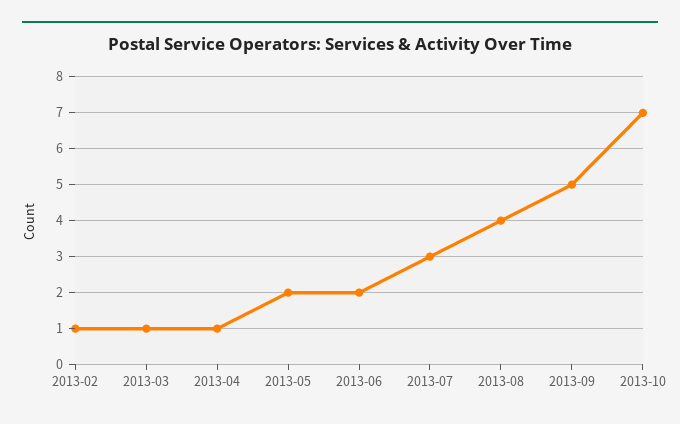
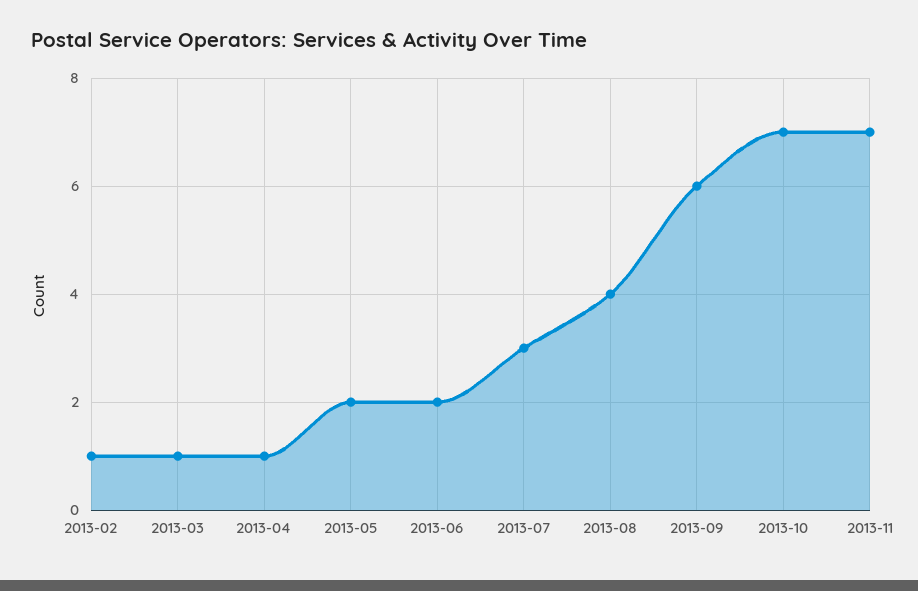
2013-09: 5 -> 6
2013-11: none -> 7

